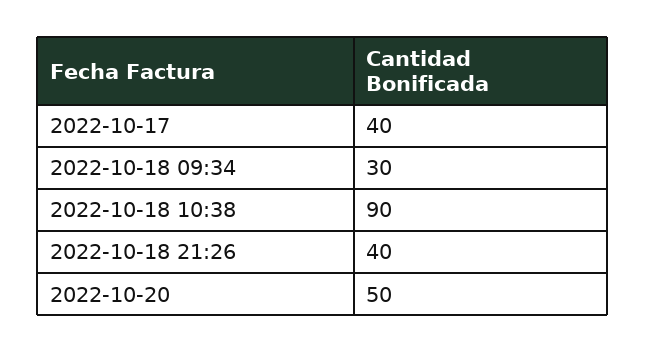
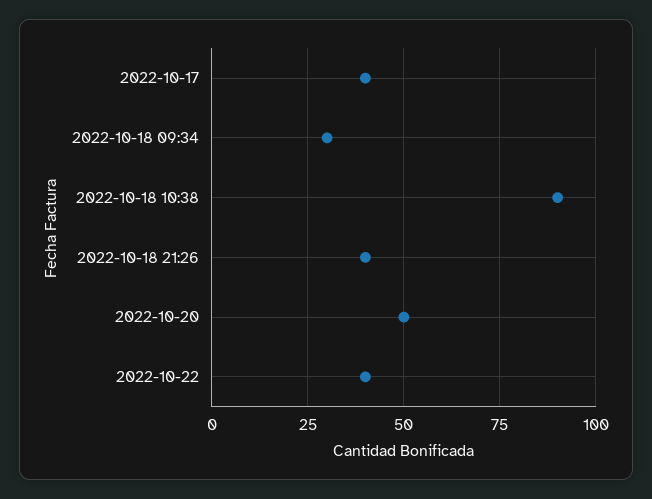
2022-10-22: none -> 40

